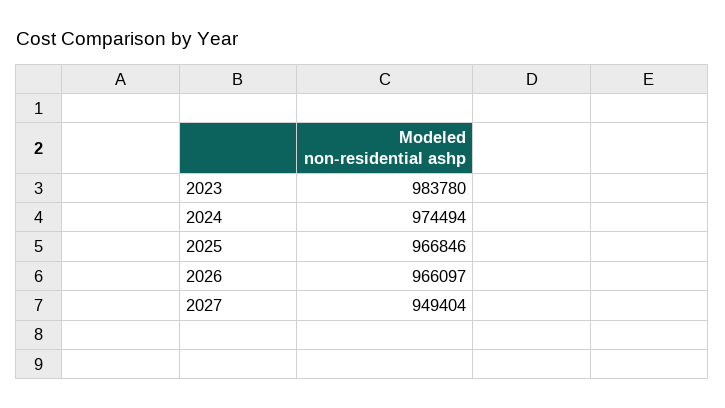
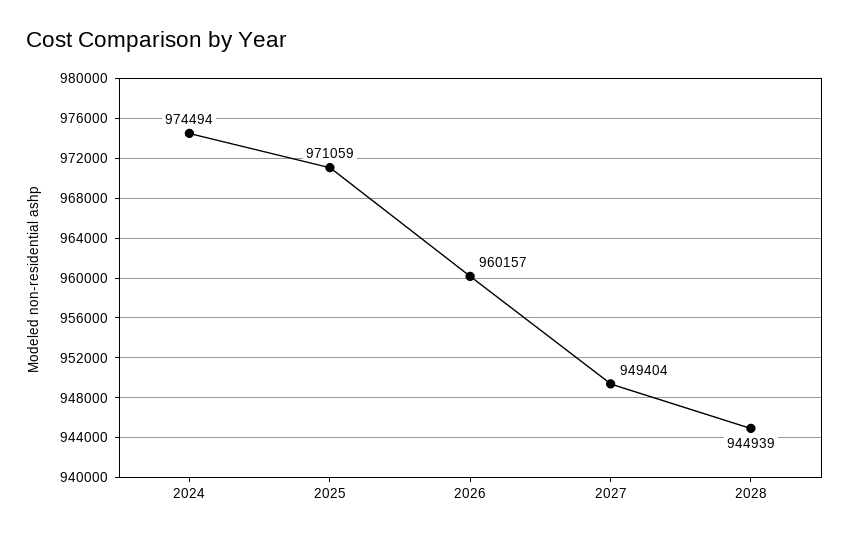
2023: 983780 -> none
2025: 966846 -> 971059
2026: 966097 -> 960157
2028: none -> 944939

